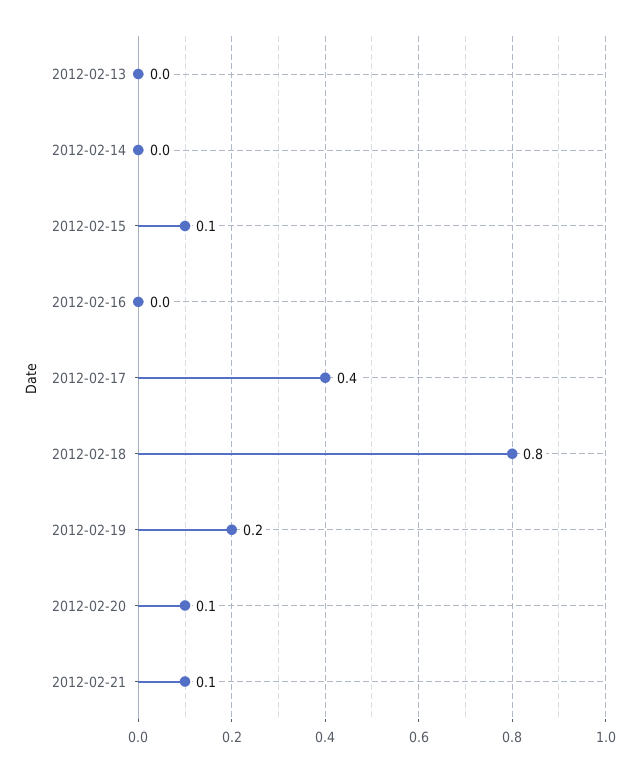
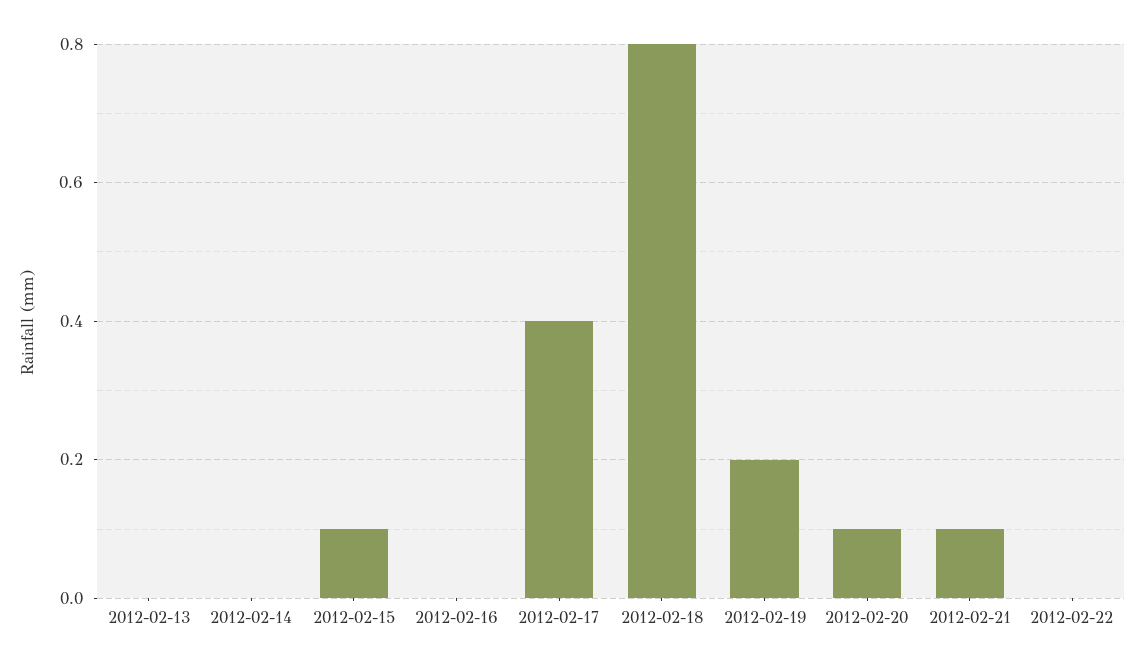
2012-02-22: none -> 0

